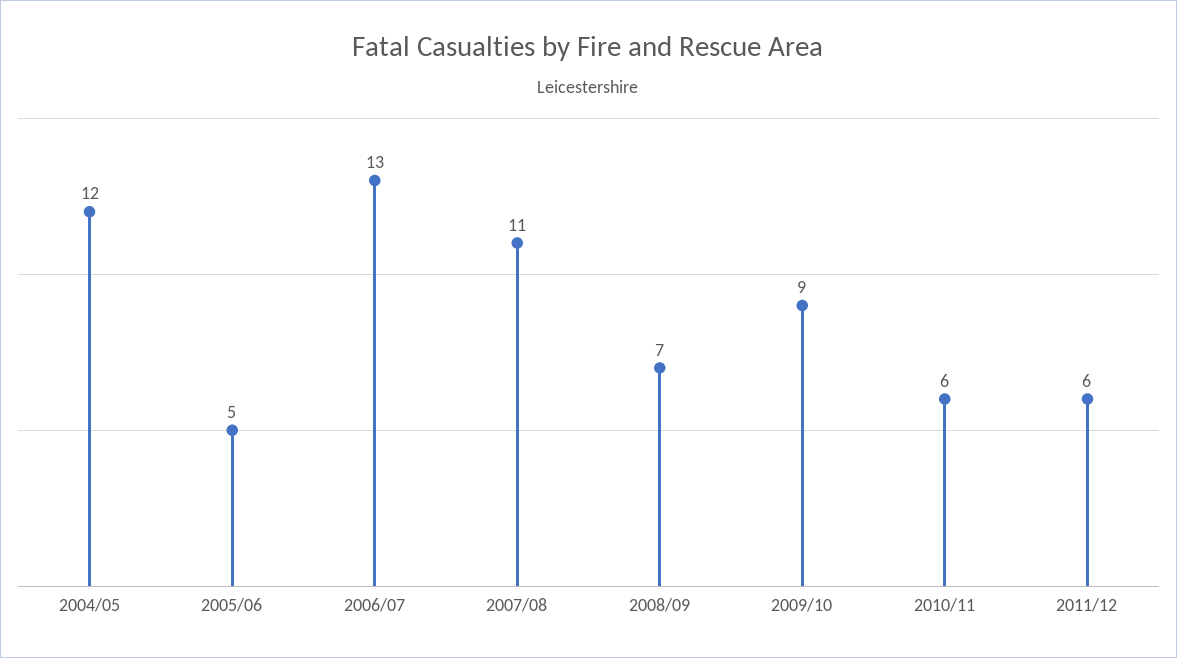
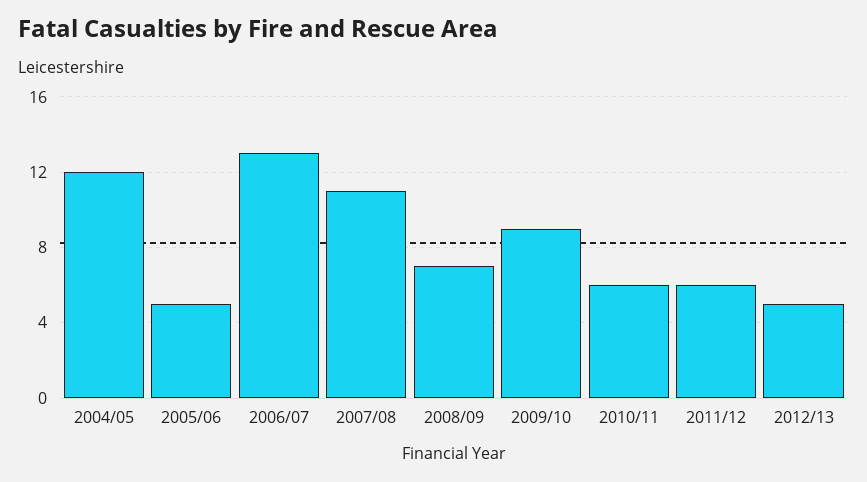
2012/13: none -> 5

